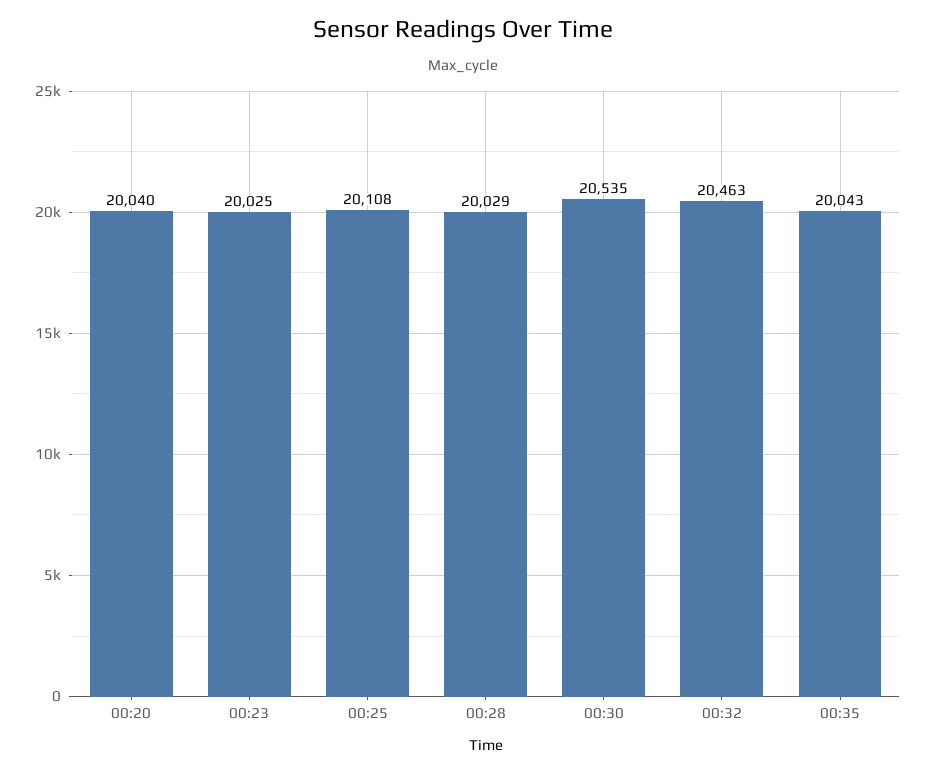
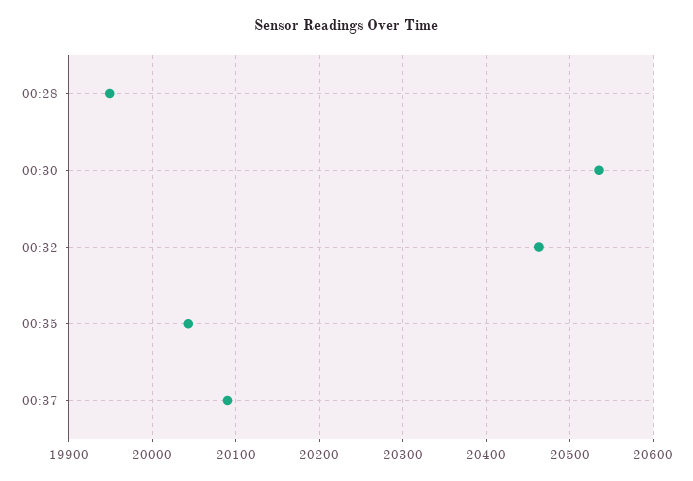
00:20: 20040 -> none
00:23: 20025 -> none
00:25: 20108 -> none
00:28: 20029 -> 19950
00:37: none -> 20090

